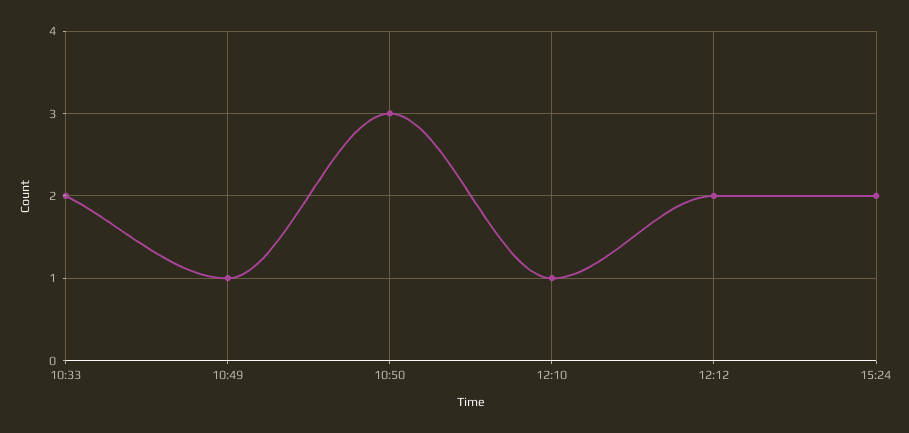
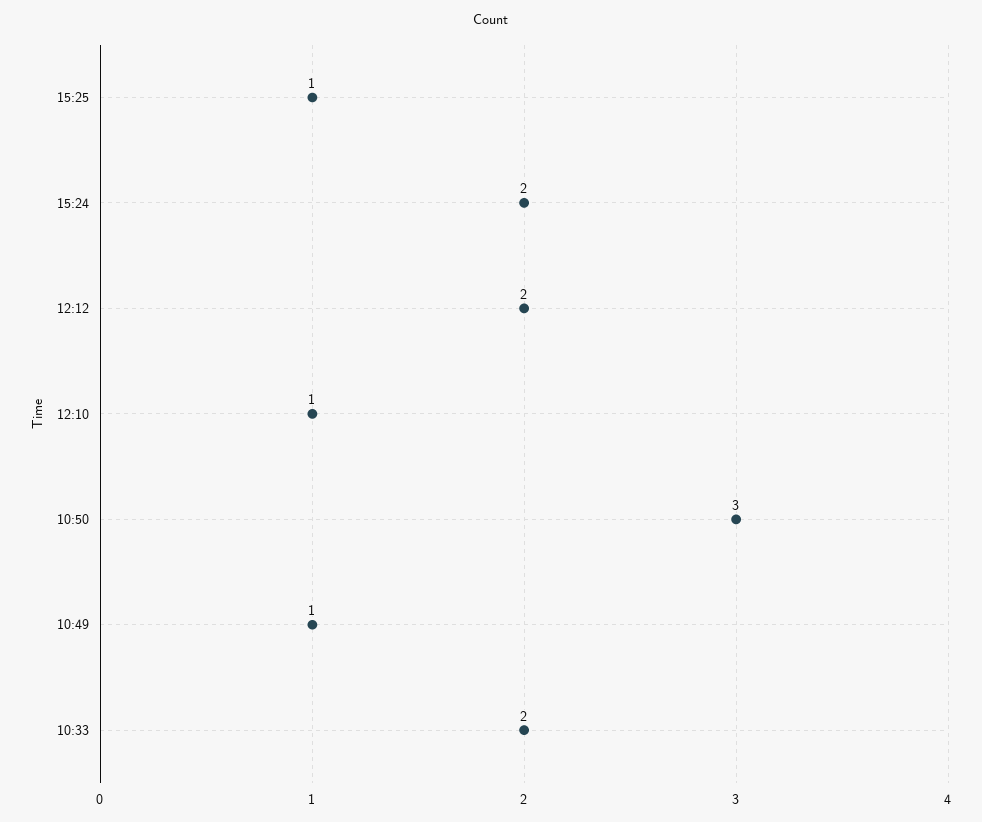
15:25: none -> 1

